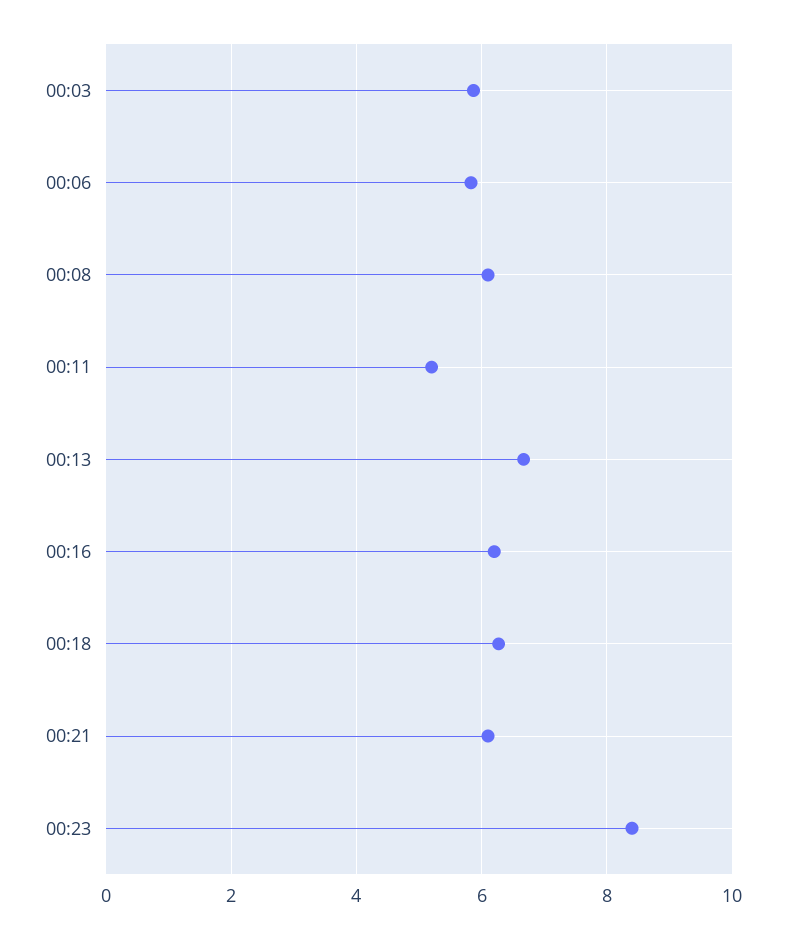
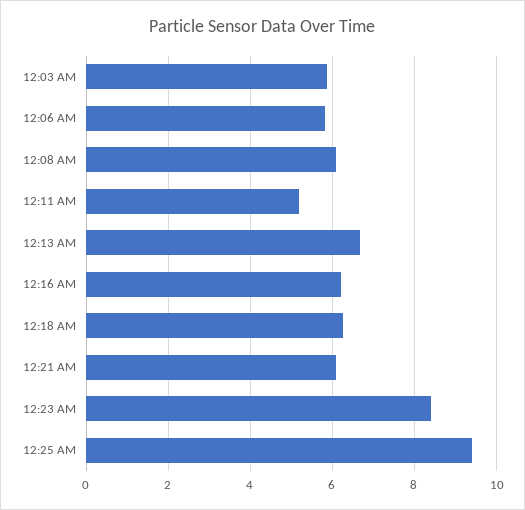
12:25 AM: none -> 9.4

